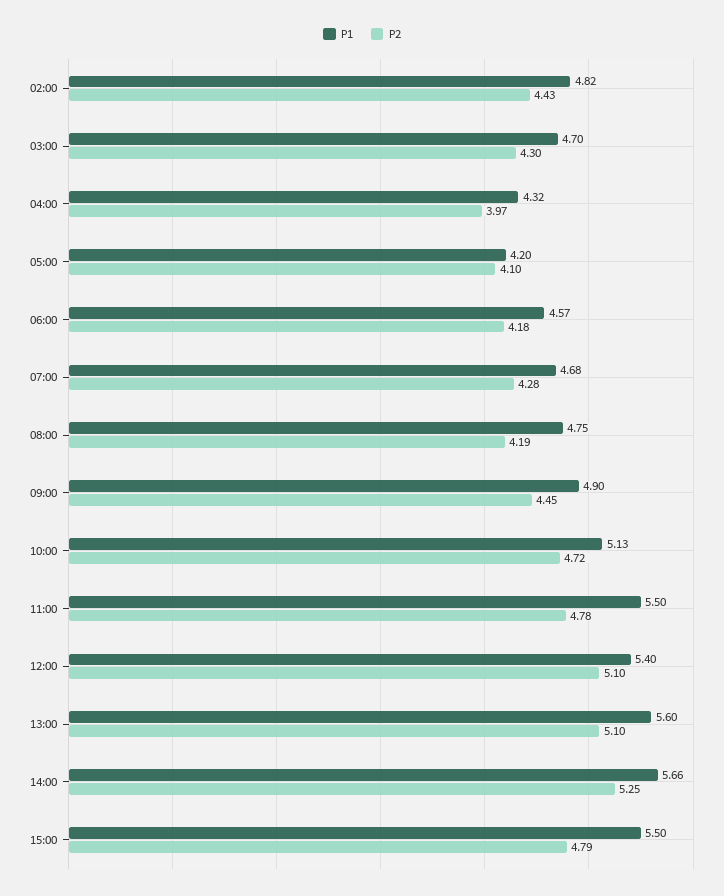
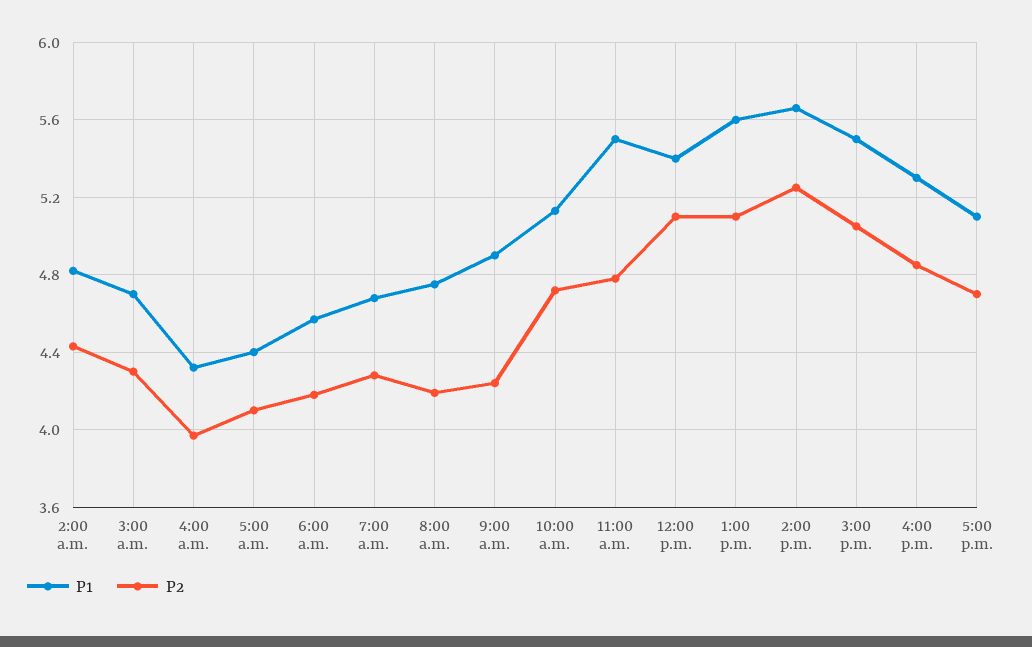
P1, 05:00: 4.2 -> 4.4
P2, 09:00: 4.45 -> 4.25
P2, 15:00: 4.79 -> 5.05
P1, 4:00 p.m.: none -> 5.3
P2, 4:00 p.m.: none -> 4.85
P1, 5:00 p.m.: none -> 5.1
P2, 5:00 p.m.: none -> 4.7

